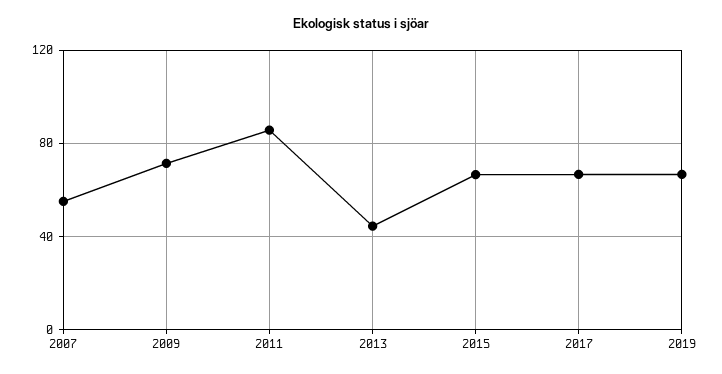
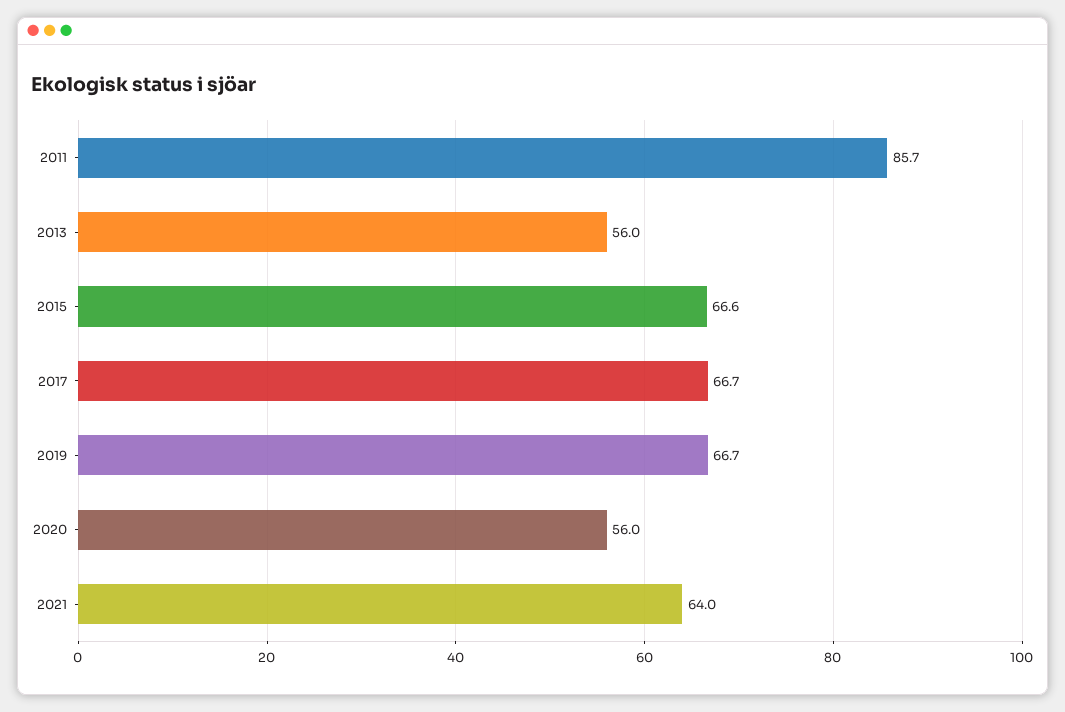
2007: 55 -> none
2009: 70 -> none
2013: 45 -> 56
2020: none -> 56
2021: none -> 64

